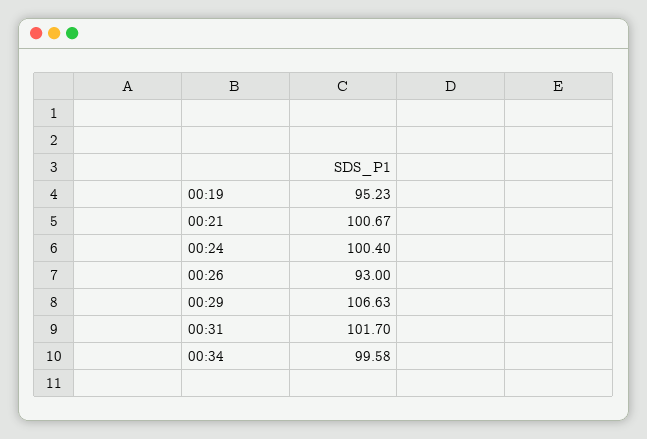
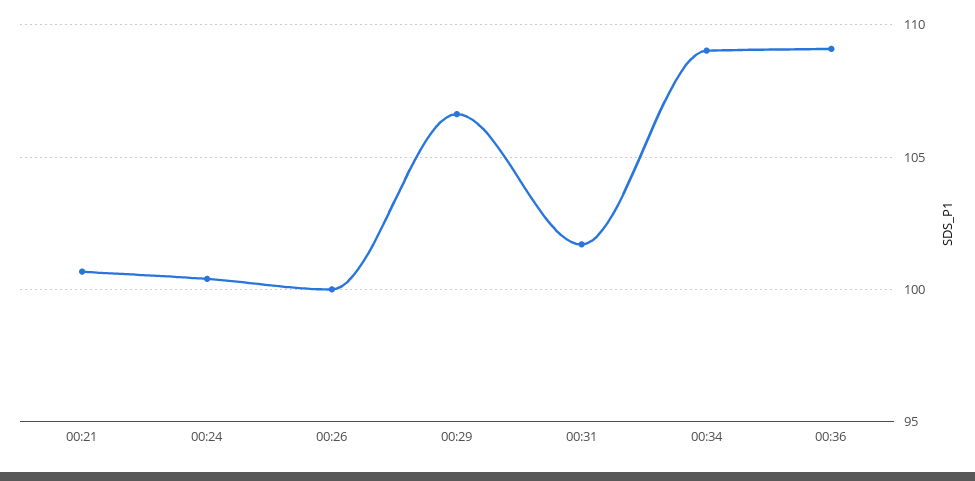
00:19: 95.23 -> none
00:26: 93 -> 100
00:34: 99.58 -> 109
00:36: none -> 109

